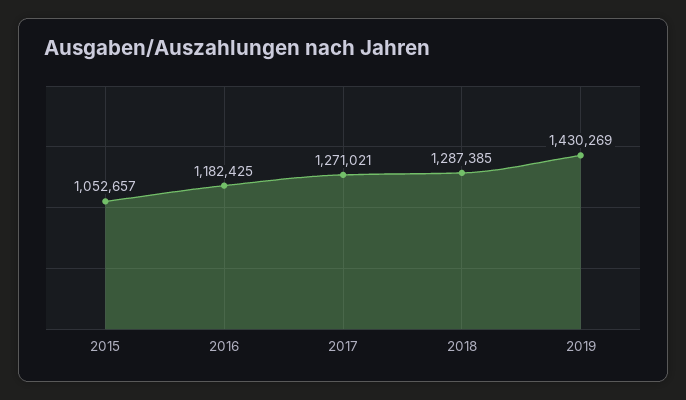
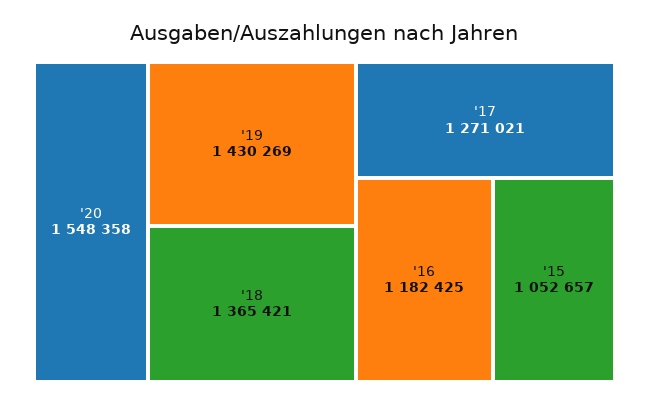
2018: 1287385 -> 1365421
'20: none -> 1548358

